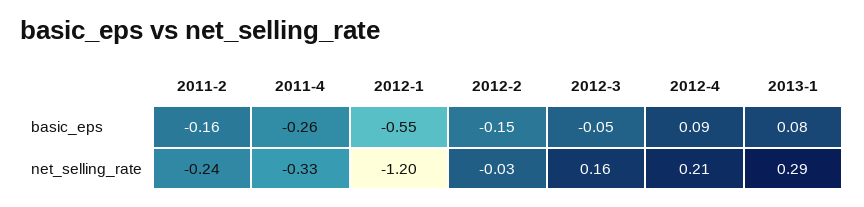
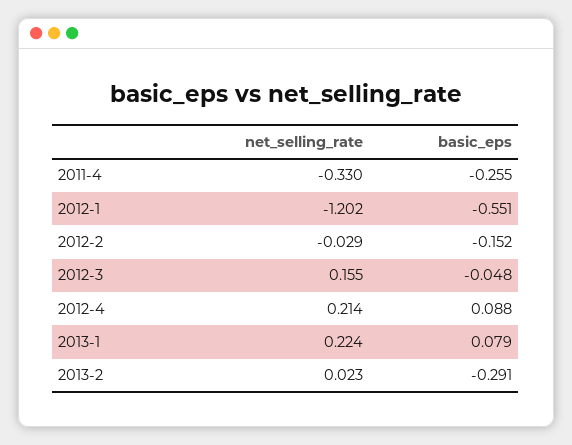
2011-2, basic_eps: -0.16 -> none
2011-2, net_selling_rate: -0.24 -> none
2013-1, net_selling_rate: 0.29 -> 0.224
2013-2, net_selling_rate: none -> 0.023
2013-2, basic_eps: none -> -0.291

